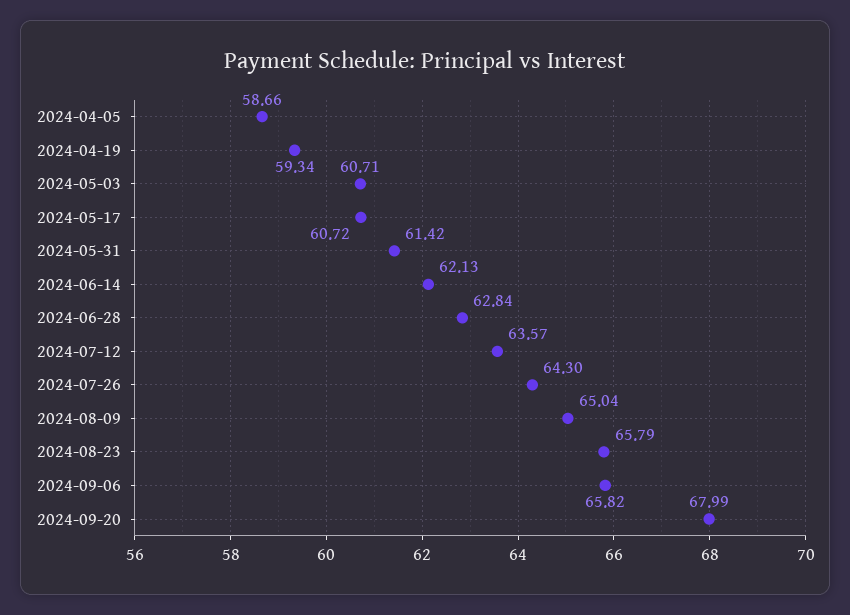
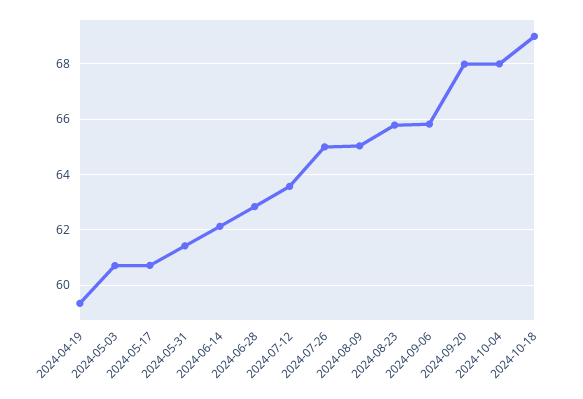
2024-04-05: 58.66 -> none
2024-07-26: 64.3 -> 65
2024-10-04: none -> 68
2024-10-18: none -> 69

